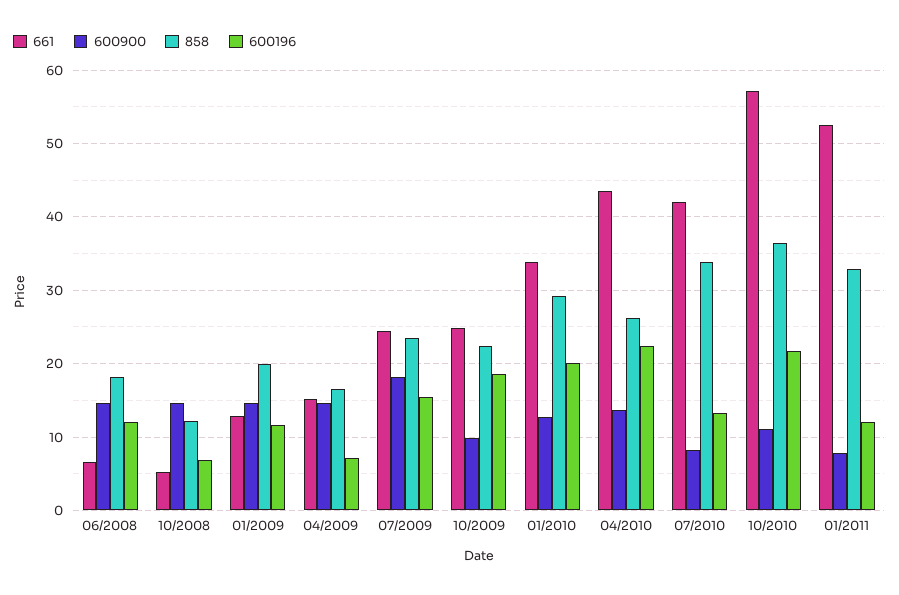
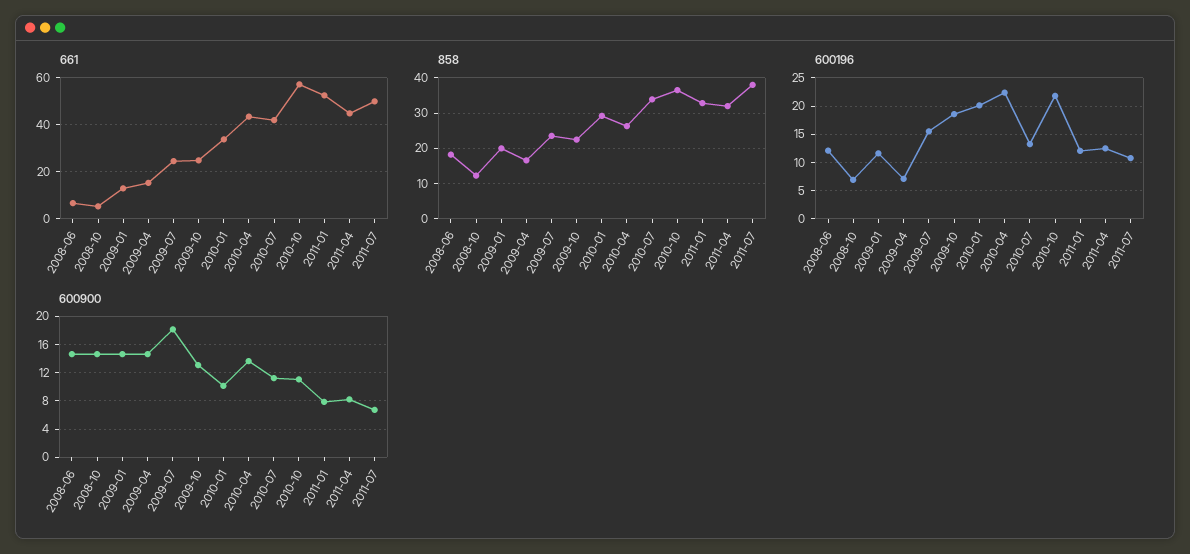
600900, 10/2009: 10 -> 13
600900, 01/2010: 13 -> 10
600900, 07/2010: 8 -> 11
661, 2011-04: none -> 45
661, 2011-07: none -> 50
858, 2011-04: none -> 32
858, 2011-07: none -> 38
600196, 2011-04: none -> 12.5
600196, 2011-07: none -> 10
600900, 2011-04: none -> 8
600900, 2011-07: none -> 7

